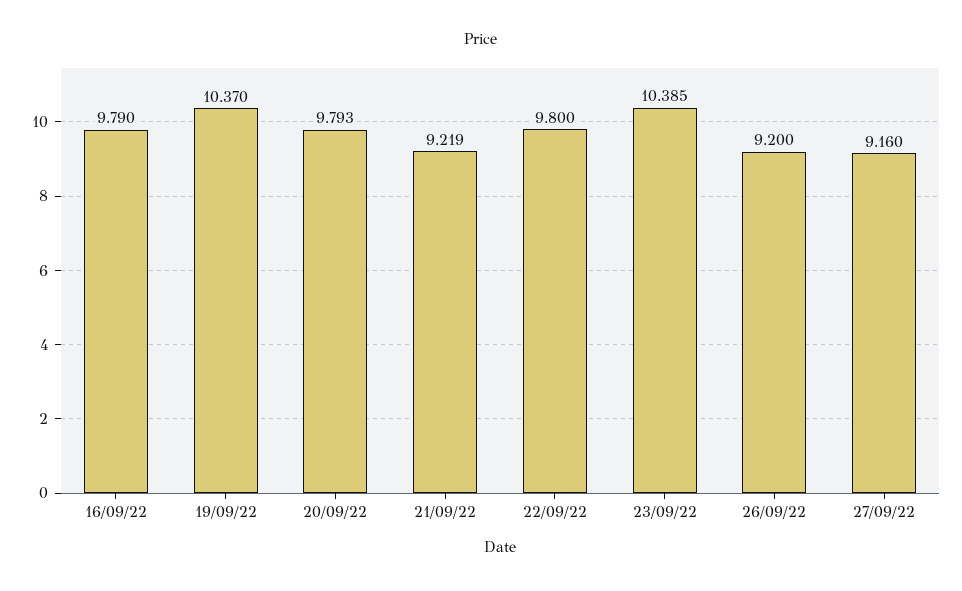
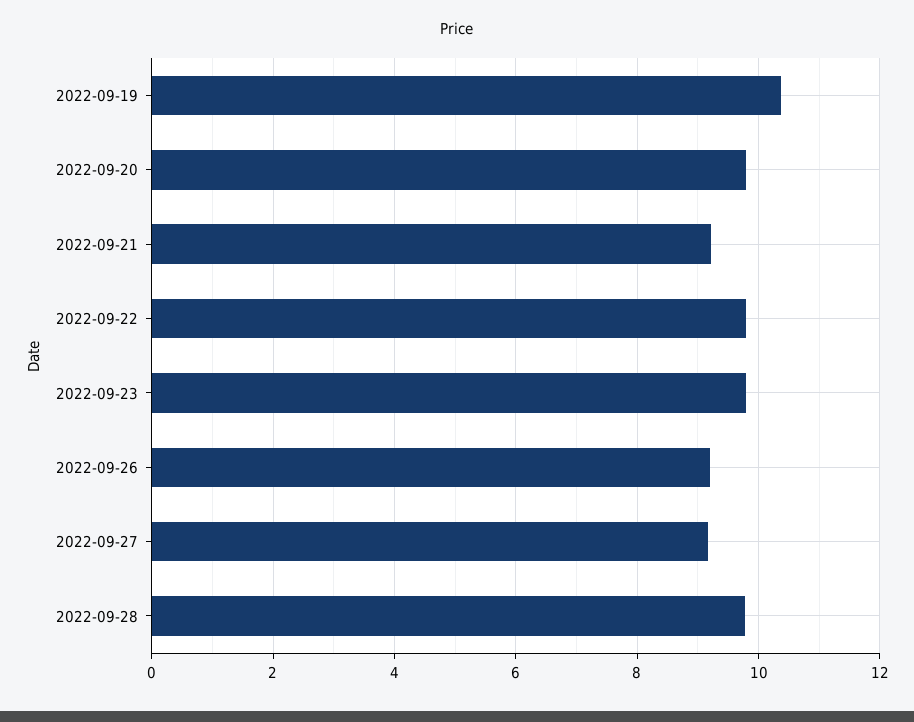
16/09/22: 9.79 -> none
23/09/22: 10.385 -> 9.8
2022-09-28: none -> 9.8

